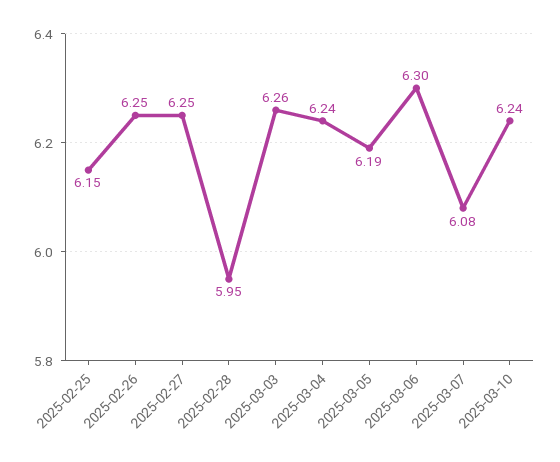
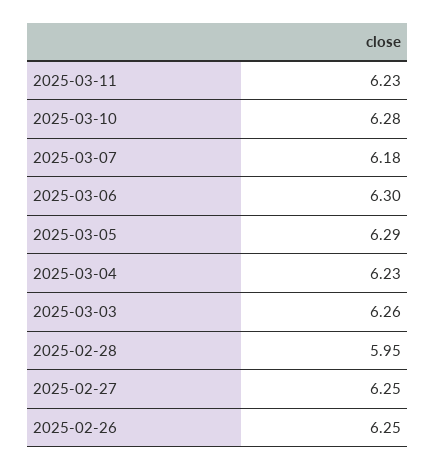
2025-02-25: 6.15 -> none
2025-03-04: 6.24 -> 6.23
2025-03-05: 6.19 -> 6.29
2025-03-07: 6.08 -> 6.18
2025-03-10: 6.24 -> 6.28
2025-03-11: none -> 6.23

